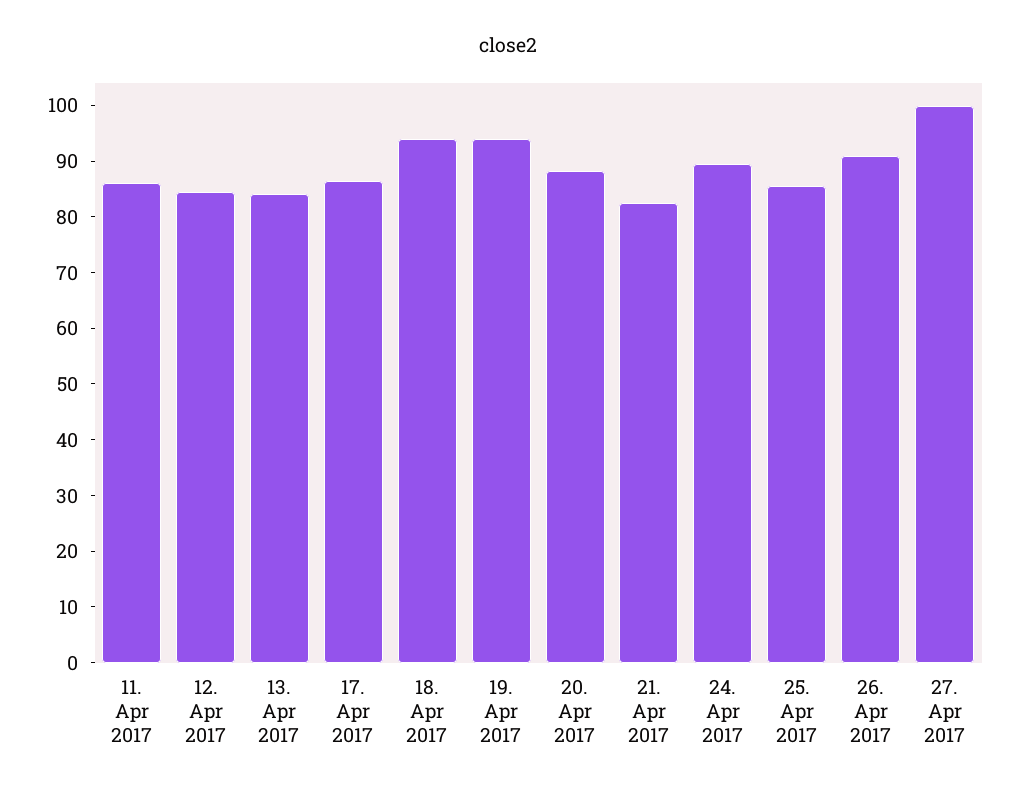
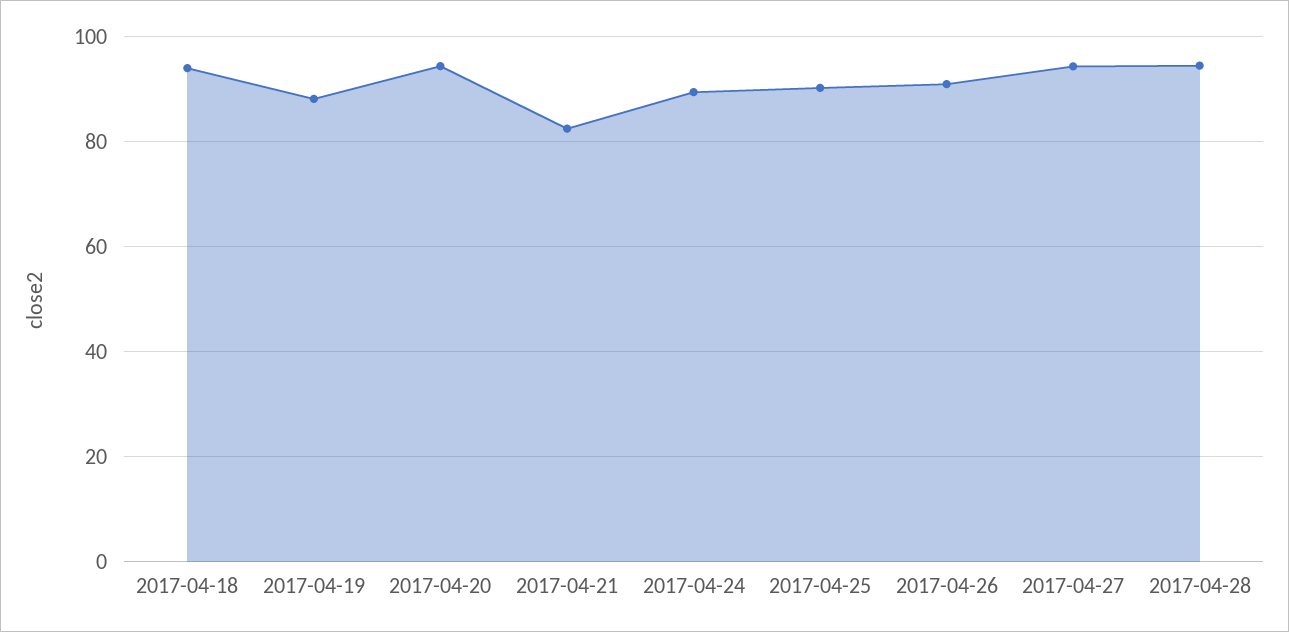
11. Apr 2017: 86 -> none
12. Apr 2017: 84 -> none
13. Apr 2017: 84 -> none
17. Apr 2017: 86 -> none
19. Apr 2017: 94 -> 88
20. Apr 2017: 88 -> 94
25. Apr 2017: 86 -> 90
27. Apr 2017: 100 -> 94
2017-04-28: none -> 94

